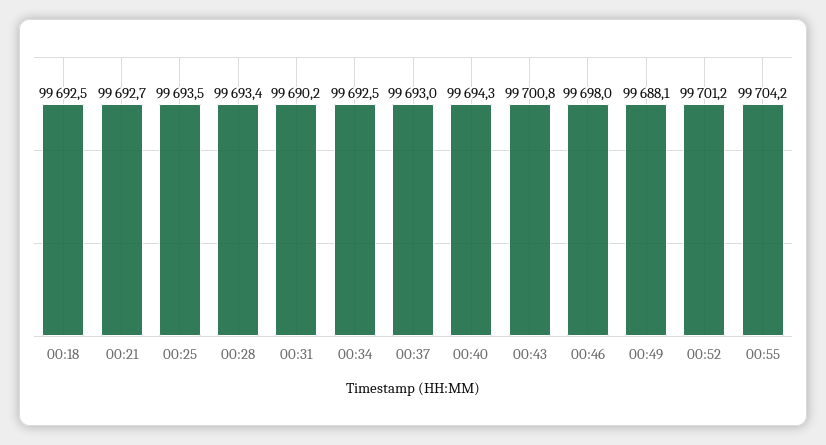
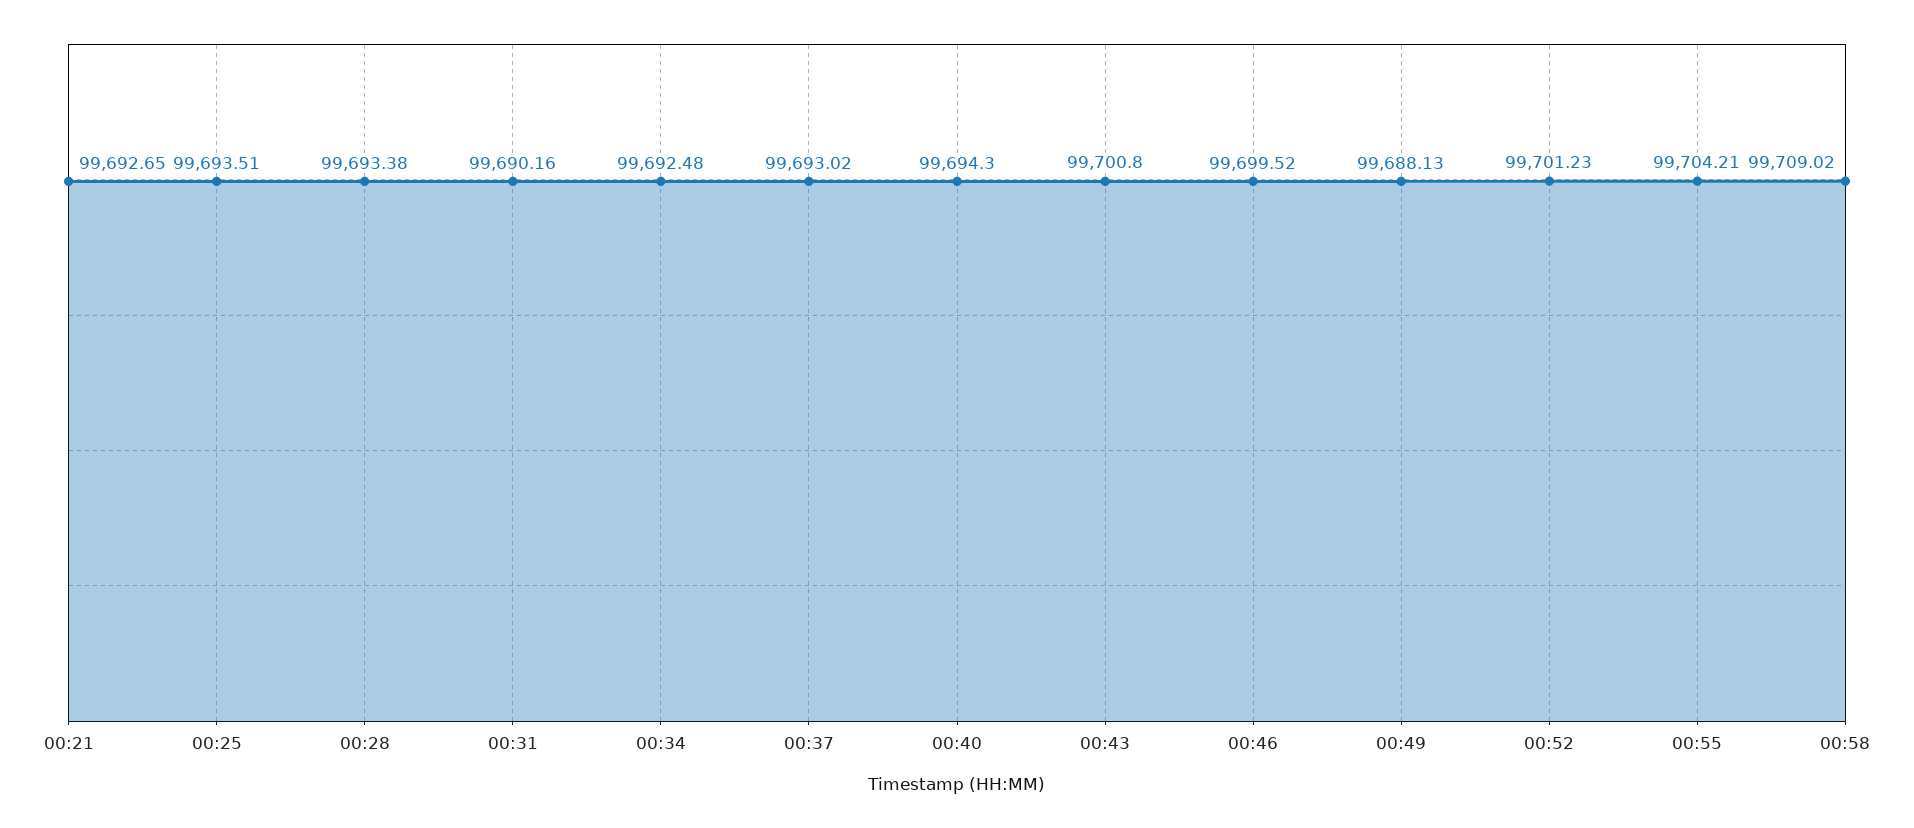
00:18: 99692.5 -> none
00:46: 99698 -> 99699.52
00:58: none -> 99709.02

